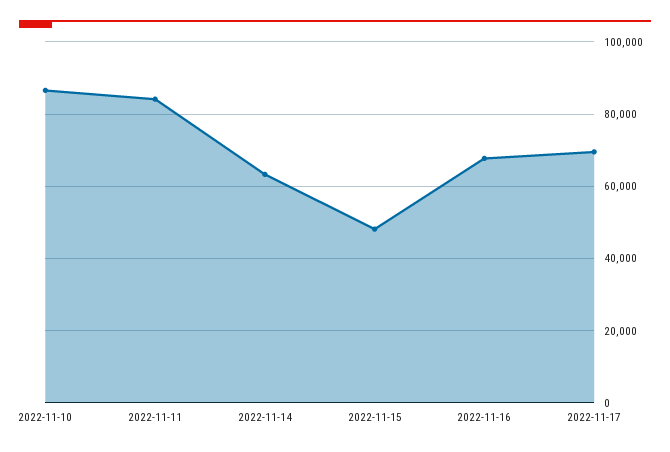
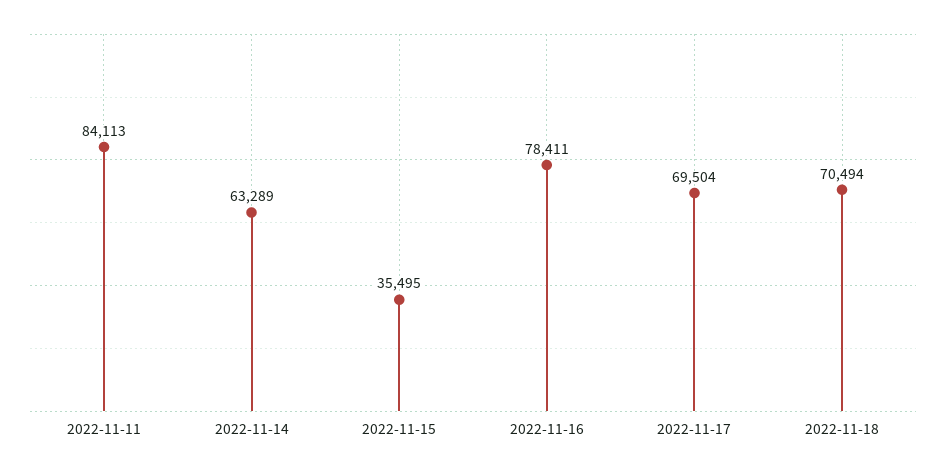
2022-11-10: 86000 -> none
2022-11-15: 48000 -> 35495
2022-11-16: 68000 -> 78411
2022-11-18: none -> 70494

